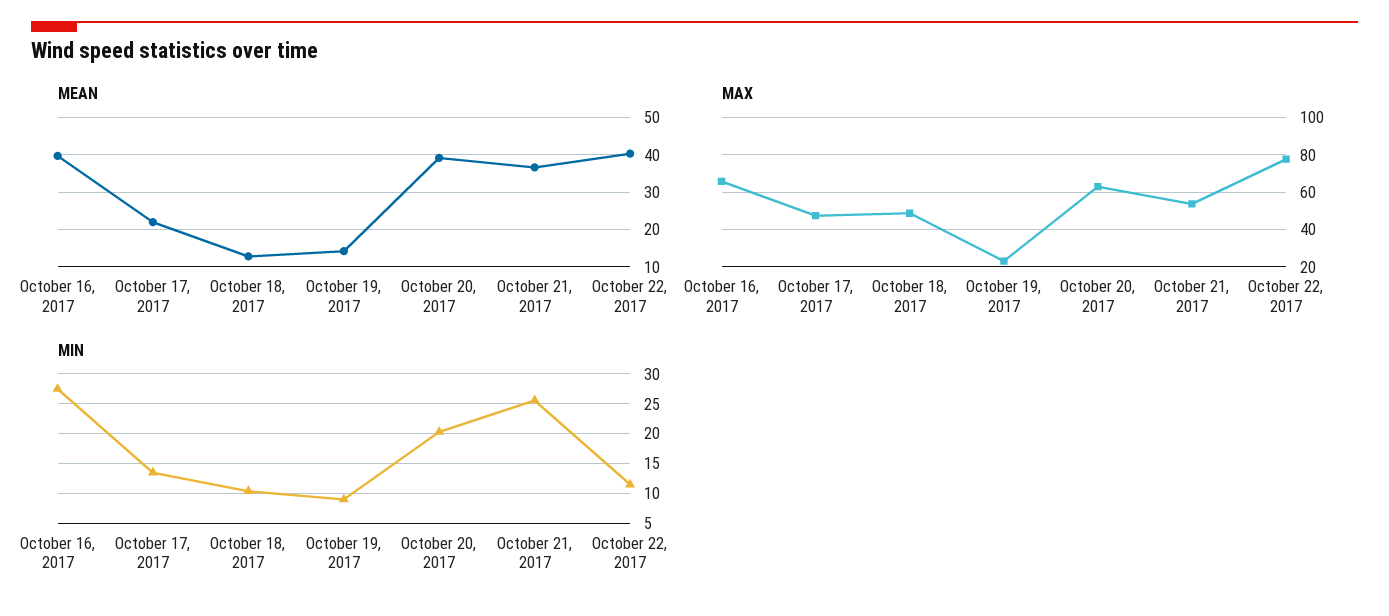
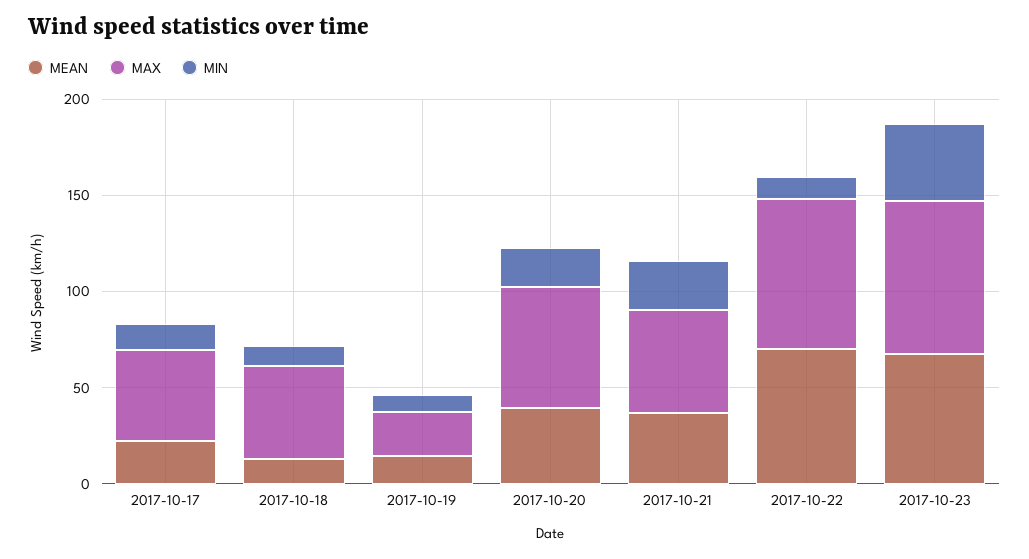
MEAN, October 16, 2017: 40 -> none
MEAN, October 22, 2017: 40 -> 70
MAX, October 16, 2017: 65 -> none
MIN, October 16, 2017: 27.5 -> none
MEAN, 2017-10-23: none -> 70
MAX, 2017-10-23: none -> 80
MIN, 2017-10-23: none -> 40

